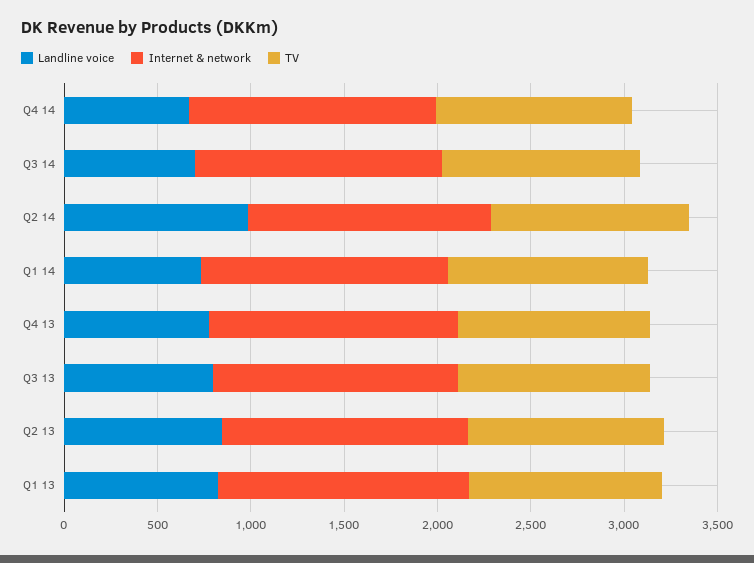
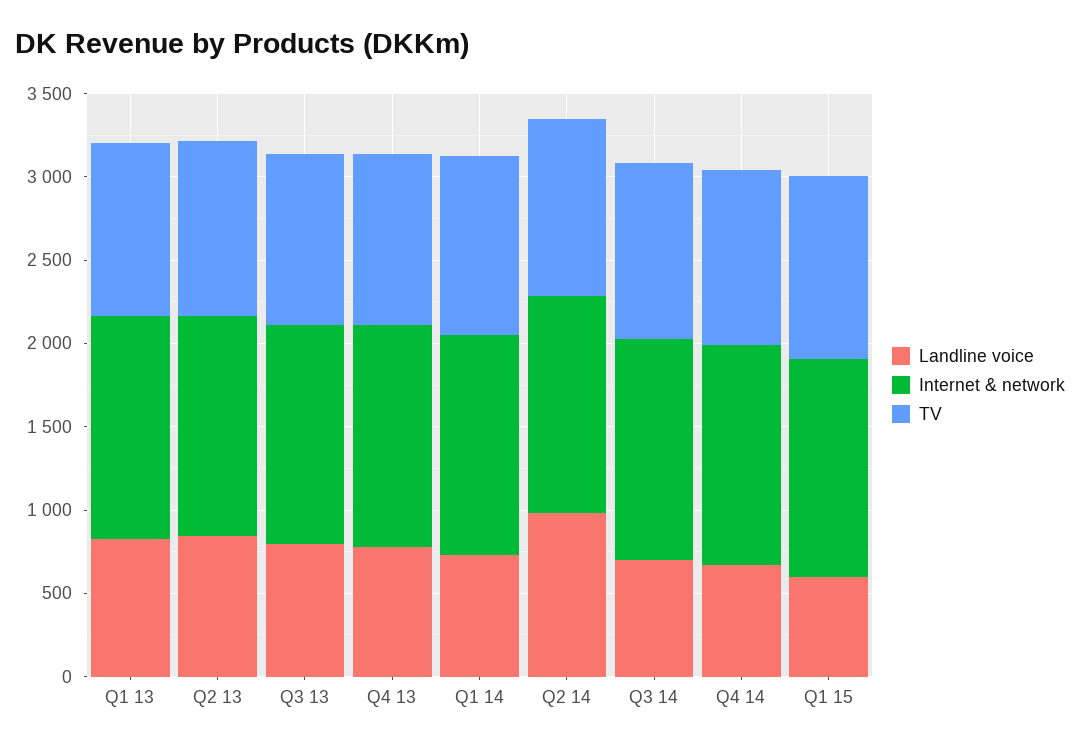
Landline voice, Q1 15: none -> 600
Internet & network, Q1 15: none -> 1300
TV, Q1 15: none -> 1100

